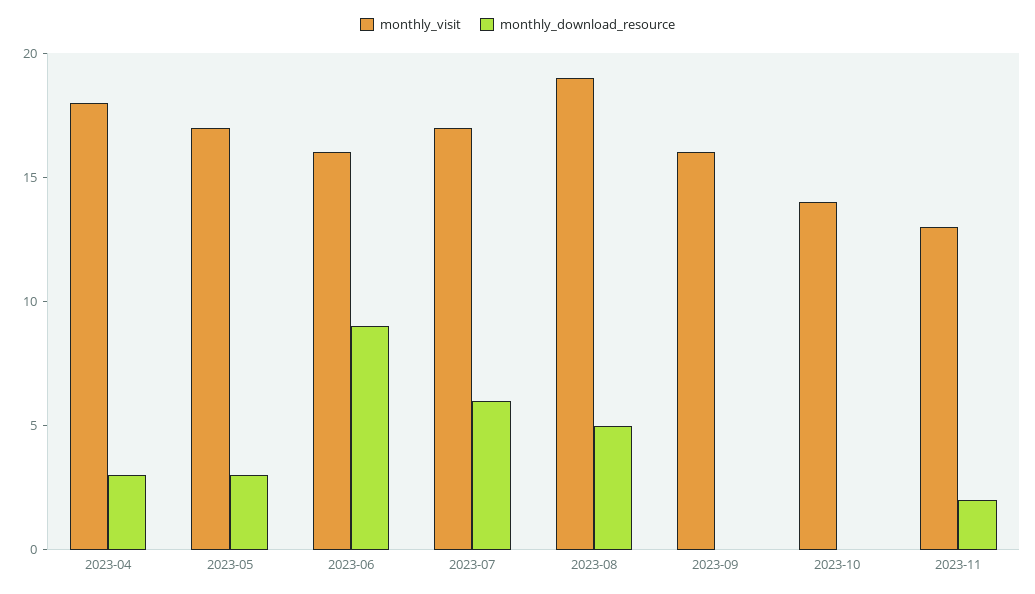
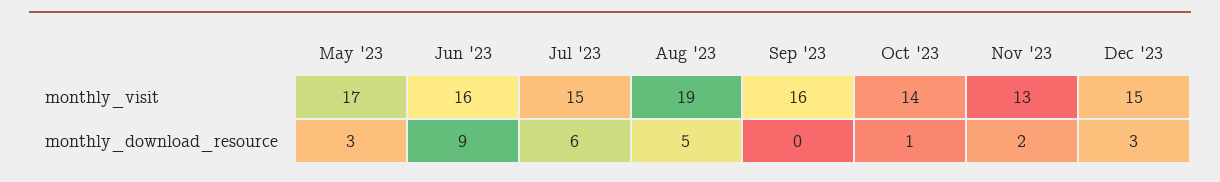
monthly_visit, 2023-04: 18 -> none
monthly_download_resource, 2023-04: 3 -> none
monthly_visit, 2023-07: 17 -> 15
monthly_download_resource, 2023-10: 0 -> 1
monthly_visit, Dec '23: none -> 15
monthly_download_resource, Dec '23: none -> 3

